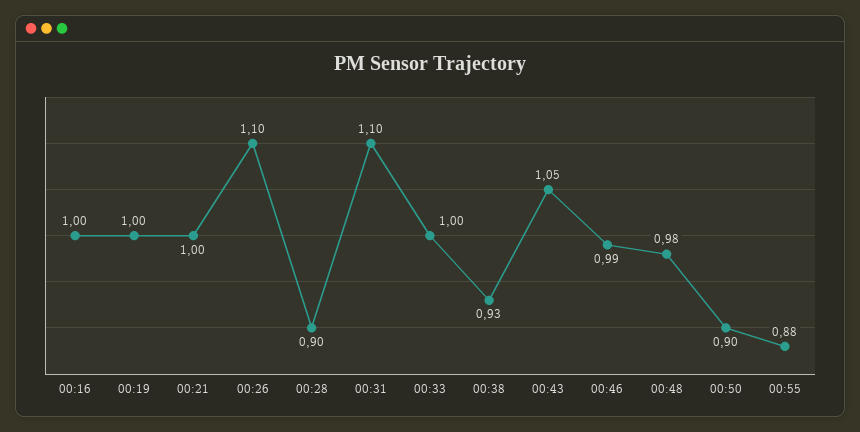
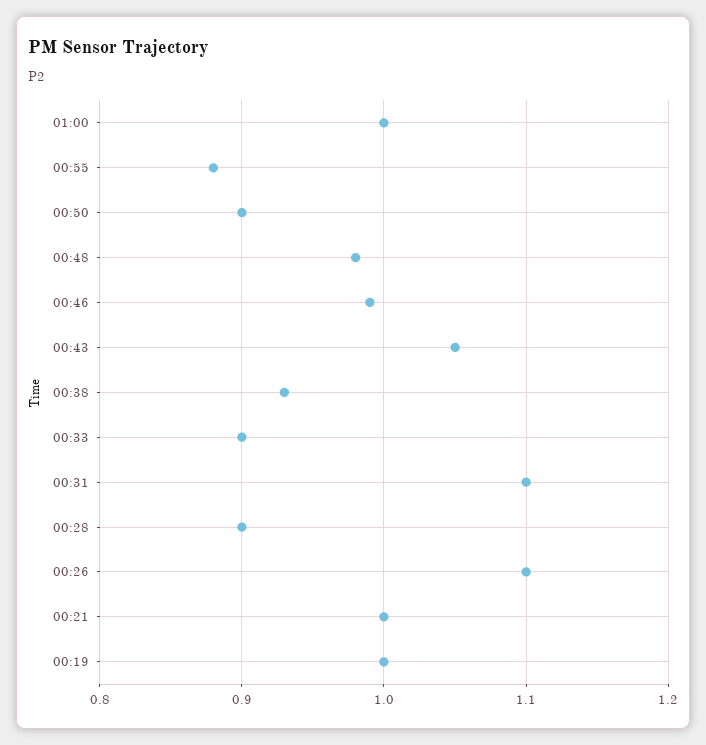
00:16: 1 -> none
00:33: 1 -> 0.9
01:00: none -> 1

